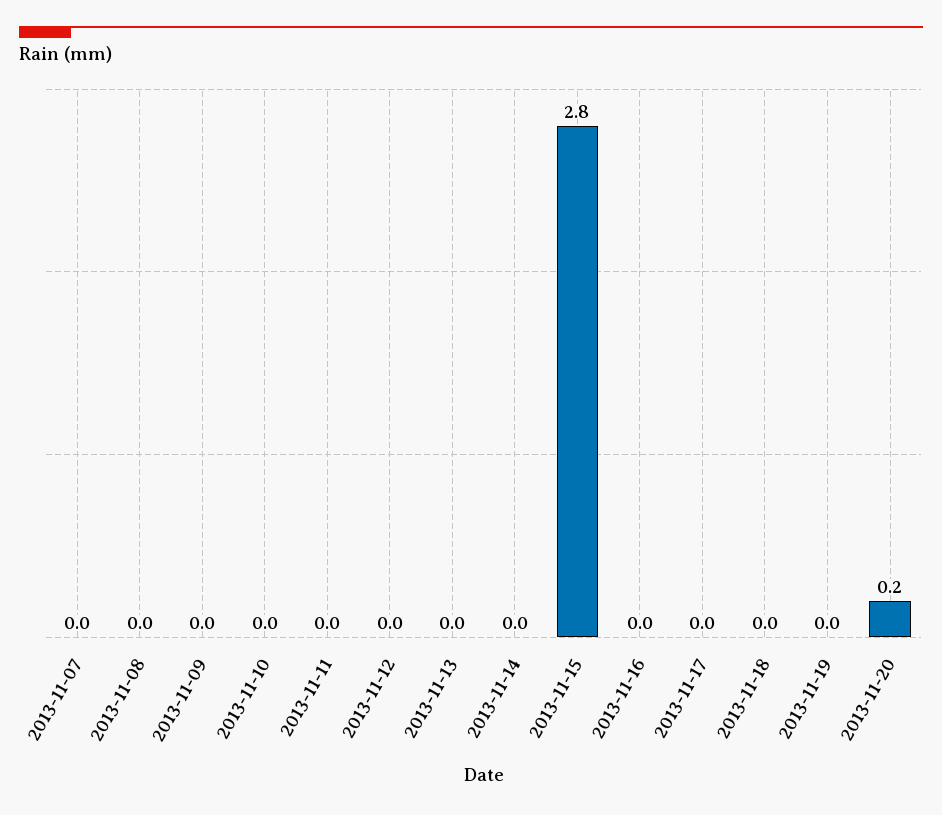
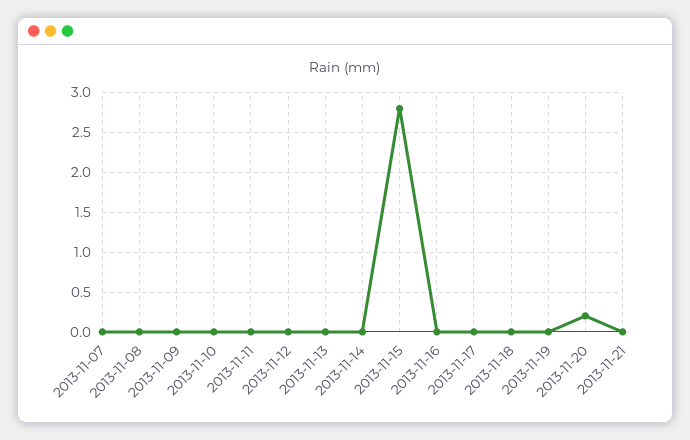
2013-11-21: none -> 0

